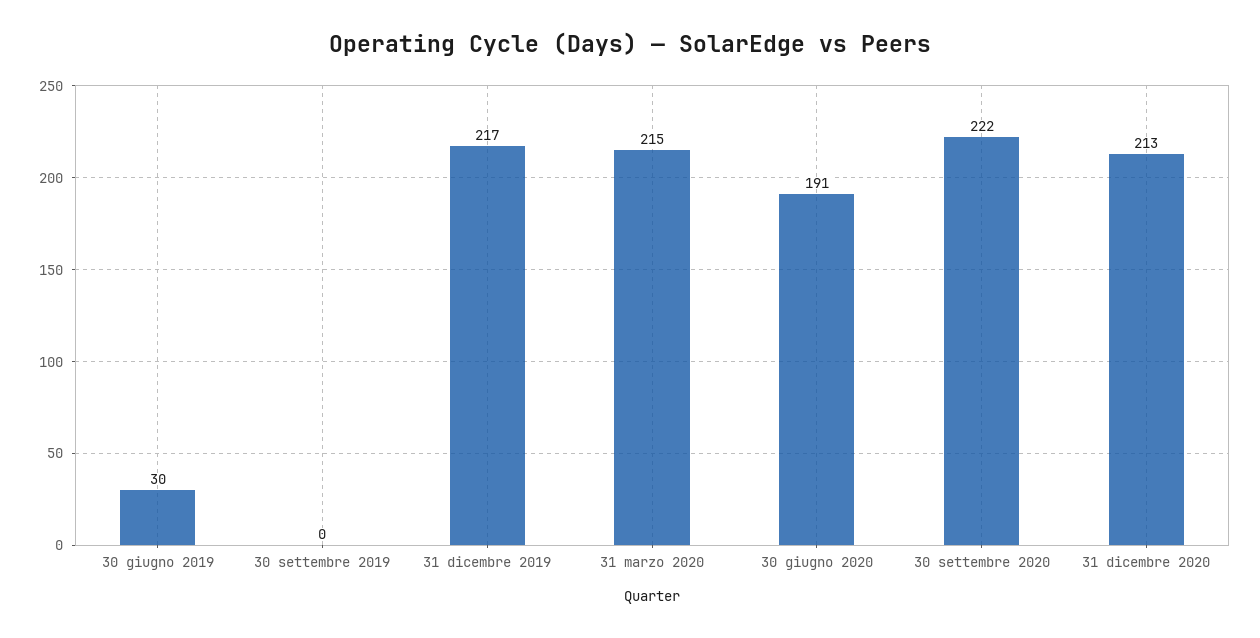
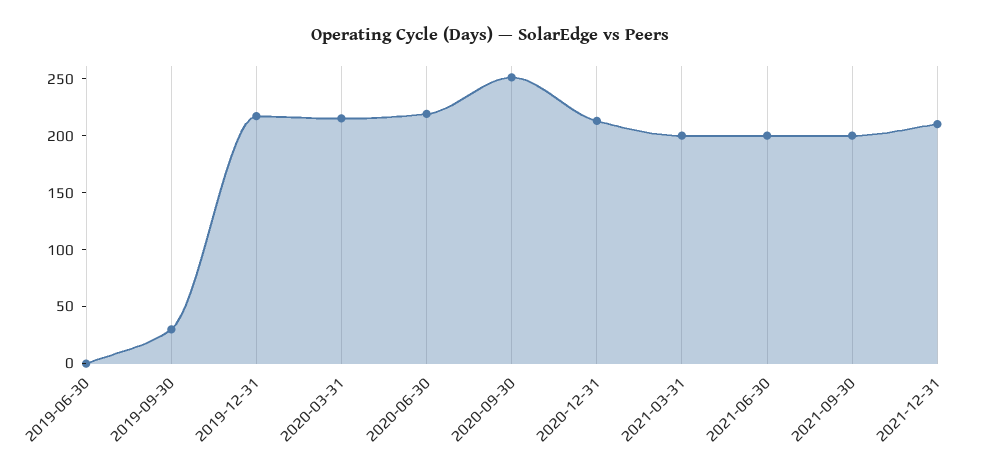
30 giugno 2019: 30 -> 0
30 settembre 2019: 0 -> 30
30 giugno 2020: 191 -> 220
30 settembre 2020: 222 -> 250
2021-03-31: none -> 200
2021-06-30: none -> 200
2021-09-30: none -> 200
2021-12-31: none -> 210

